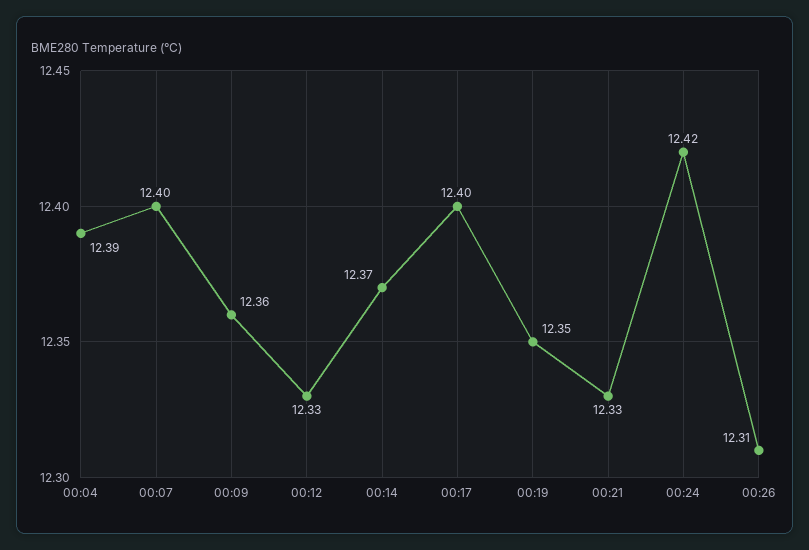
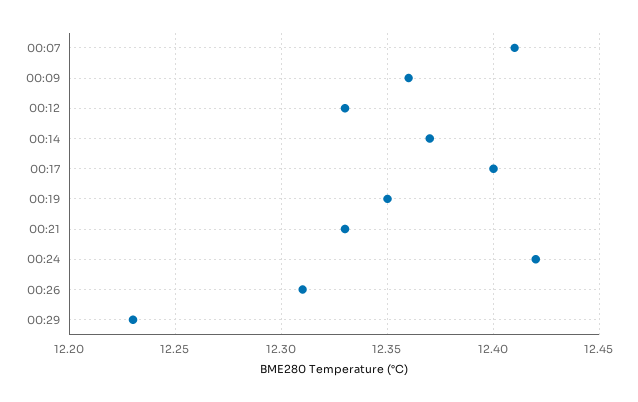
00:04: 12.39 -> none
00:07: 12.4 -> 12.41
00:29: none -> 12.23

